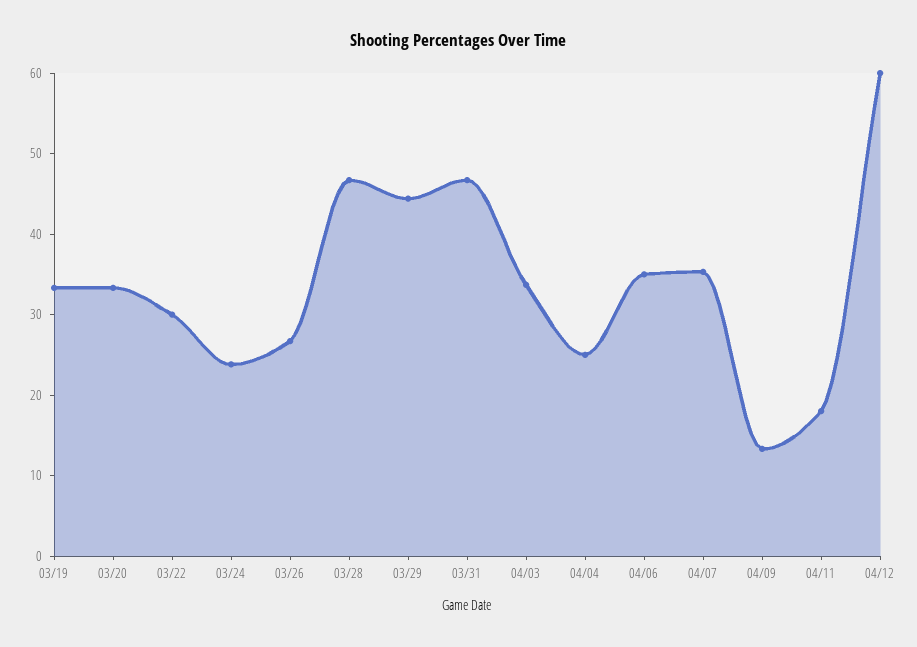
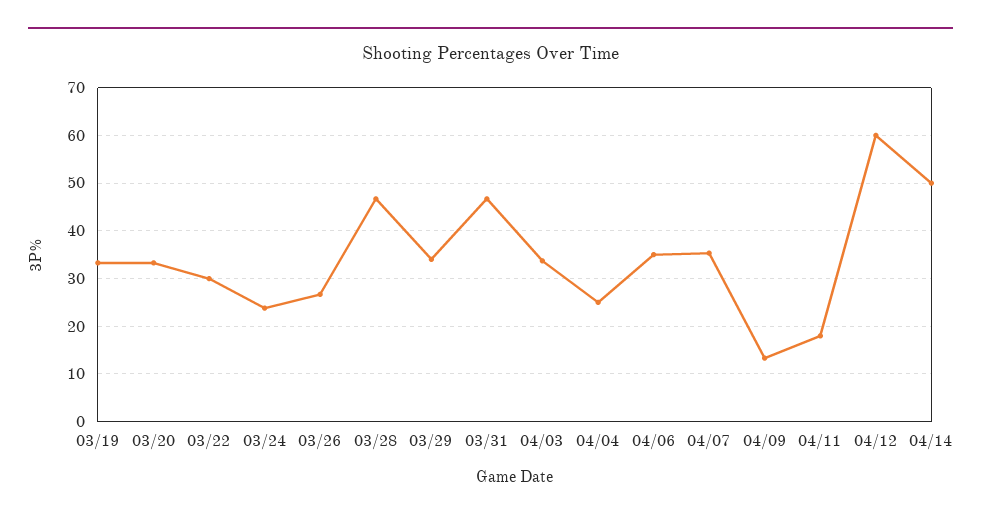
03/29: 44 -> 34
04/14: none -> 50

